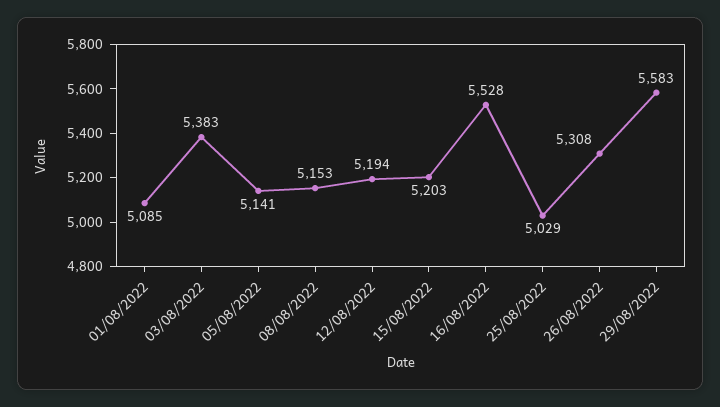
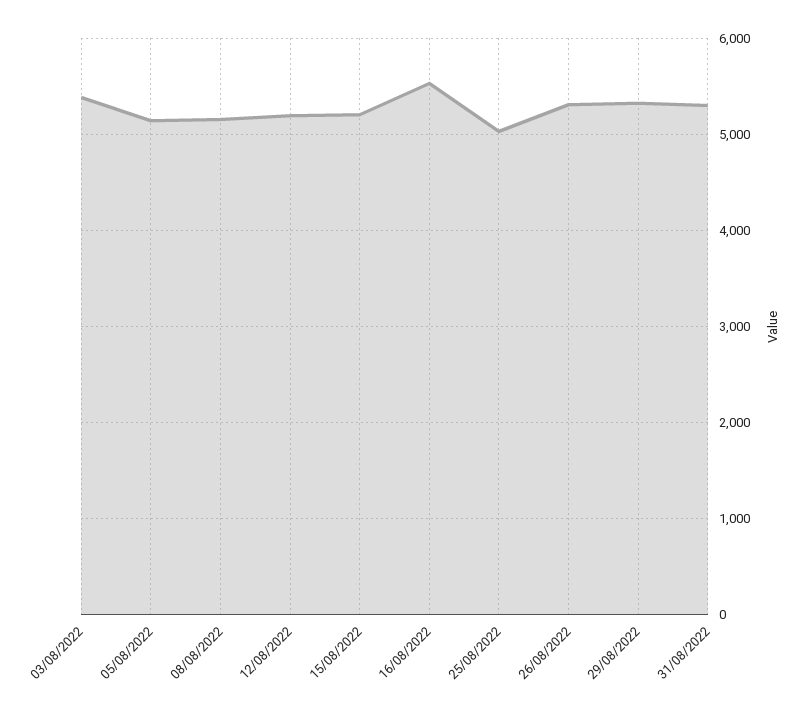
01/08/2022: 5085 -> none
29/08/2022: 5583 -> 5300
31/08/2022: none -> 5300

